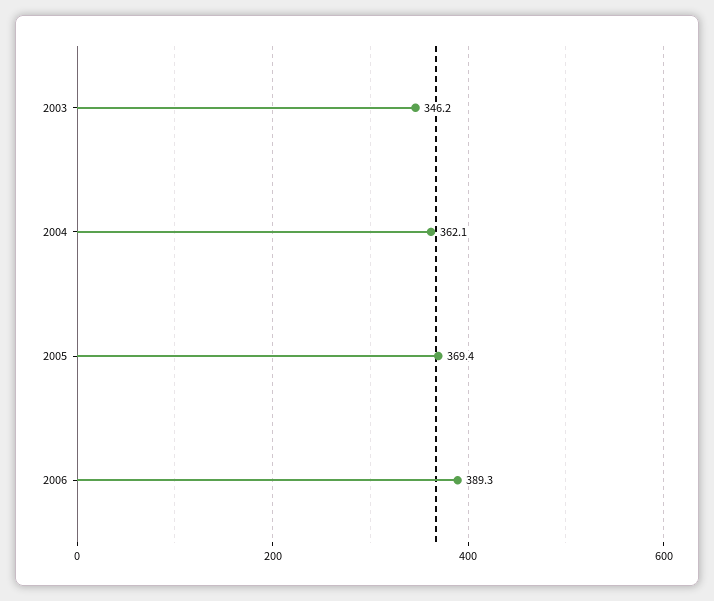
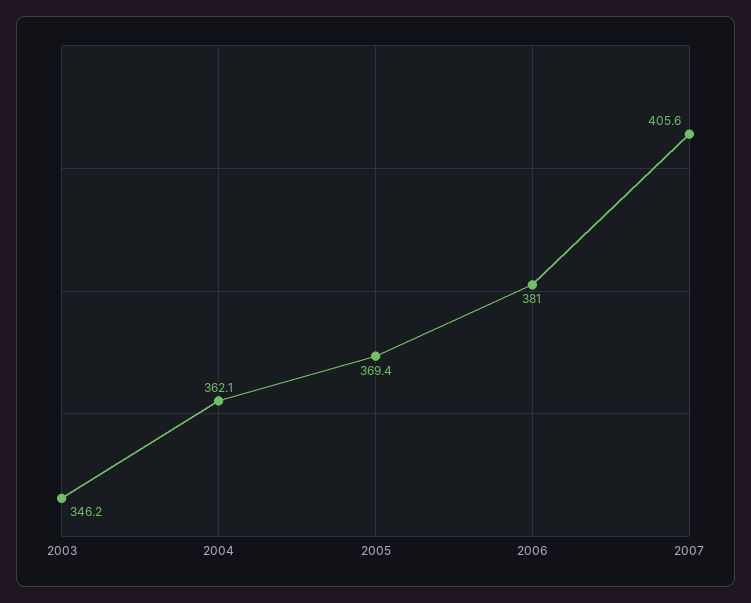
2006: 389.3 -> 381
2007: none -> 405.6

